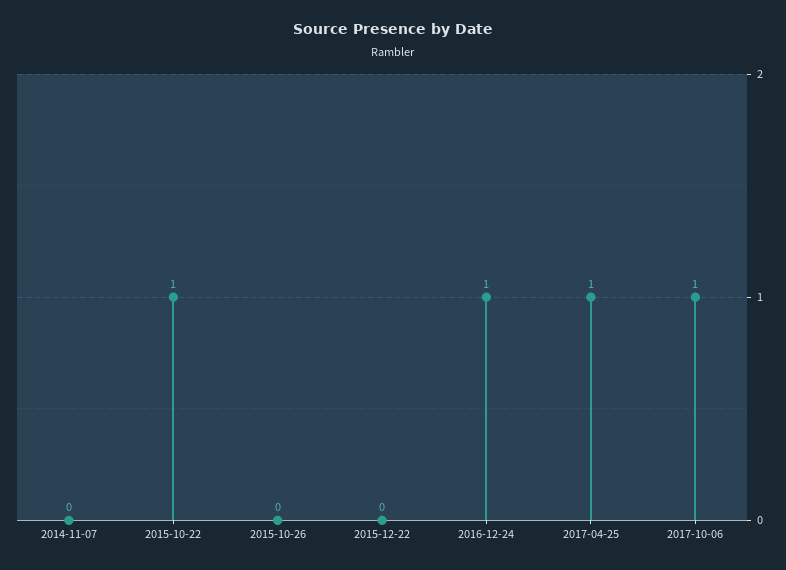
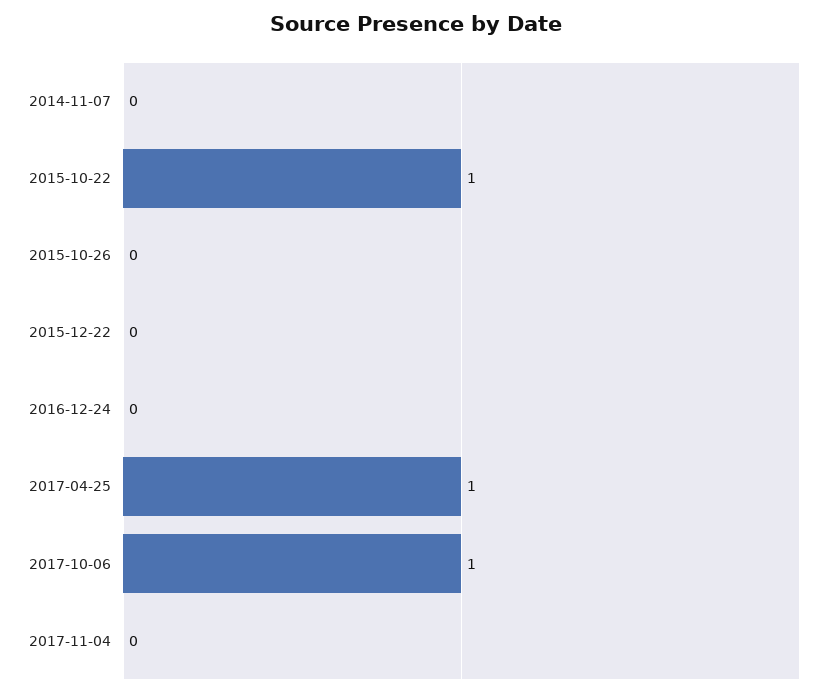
2016-12-24: 1 -> 0
2017-11-04: none -> 0

